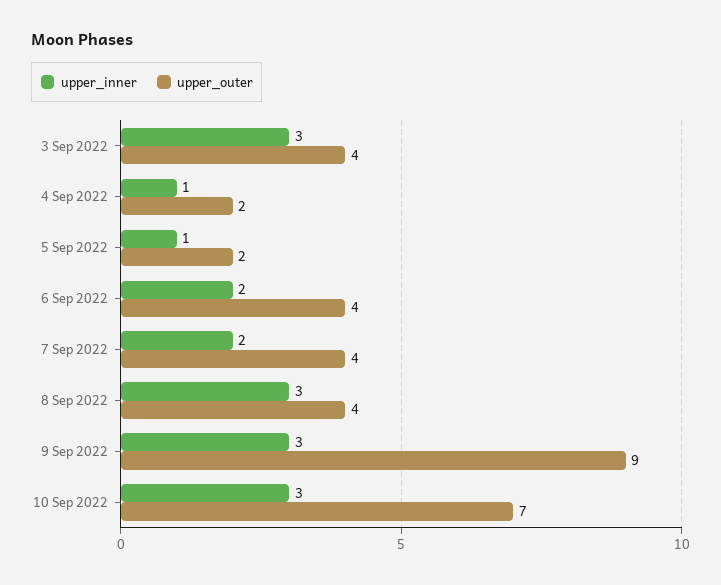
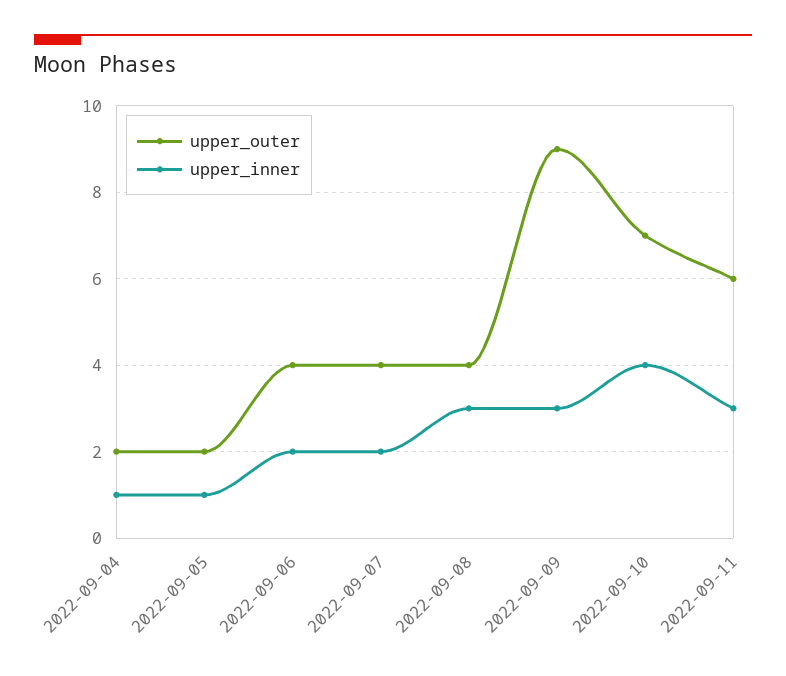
upper_inner, 3 Sep 2022: 3 -> none
upper_outer, 3 Sep 2022: 4 -> none
upper_inner, 10 Sep 2022: 3 -> 4
upper_outer, 2022-09-11: none -> 6
upper_inner, 2022-09-11: none -> 3

